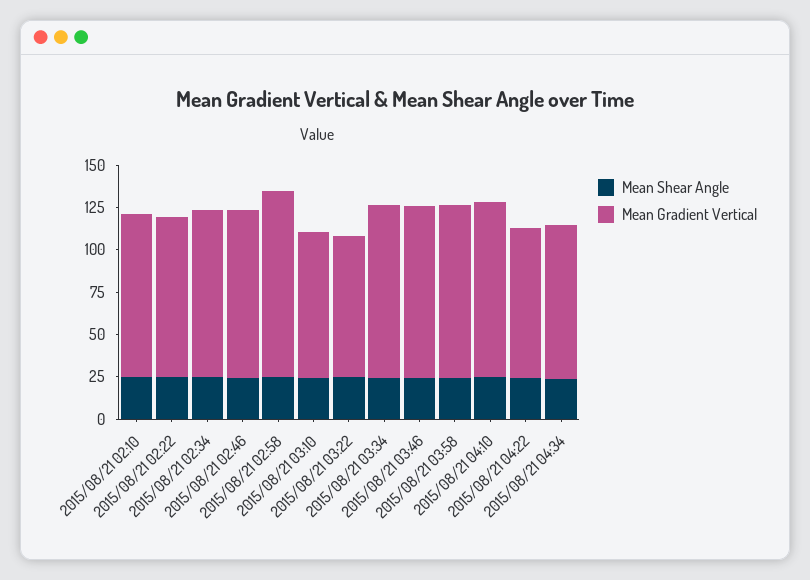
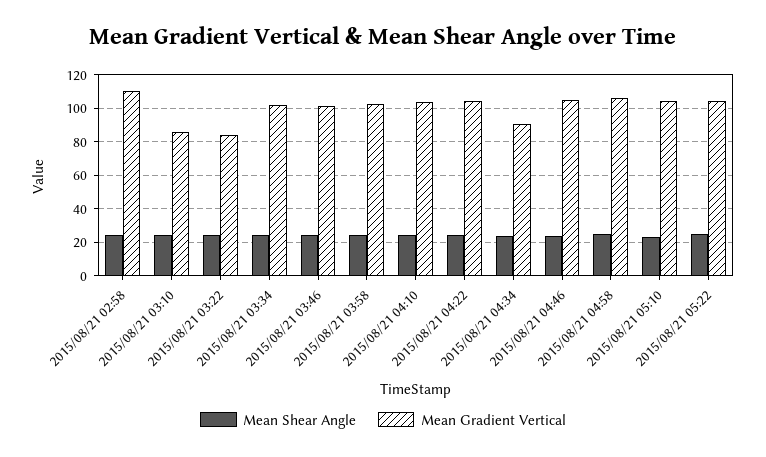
Mean Shear Angle, 2015/08/21 02:10: 25 -> none
Mean Gradient Vertical, 2015/08/21 02:10: 95 -> none
Mean Shear Angle, 2015/08/21 02:22: 25 -> none
Mean Gradient Vertical, 2015/08/21 02:22: 95 -> none
Mean Shear Angle, 2015/08/21 02:34: 25 -> none
Mean Gradient Vertical, 2015/08/21 02:34: 100 -> none
Mean Shear Angle, 2015/08/21 02:46: 25 -> none
Mean Gradient Vertical, 2015/08/21 02:46: 100 -> none
Mean Gradient Vertical, 2015/08/21 04:22: 90 -> 105
Mean Shear Angle, 2015/08/21 04:46: none -> 25
Mean Gradient Vertical, 2015/08/21 04:46: none -> 105
Mean Shear Angle, 2015/08/21 04:58: none -> 25
Mean Gradient Vertical, 2015/08/21 04:58: none -> 105
Mean Shear Angle, 2015/08/21 05:10: none -> 25
Mean Gradient Vertical, 2015/08/21 05:10: none -> 105
Mean Shear Angle, 2015/08/21 05:22: none -> 25
Mean Gradient Vertical, 2015/08/21 05:22: none -> 105

